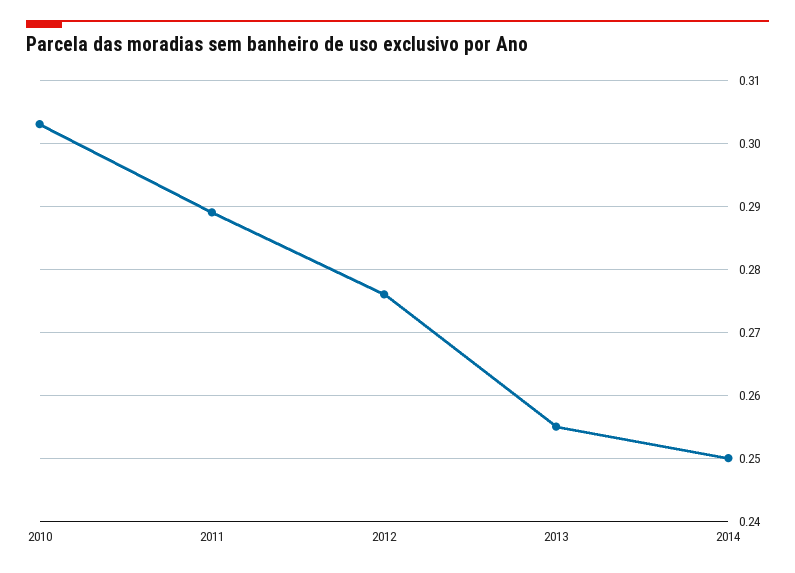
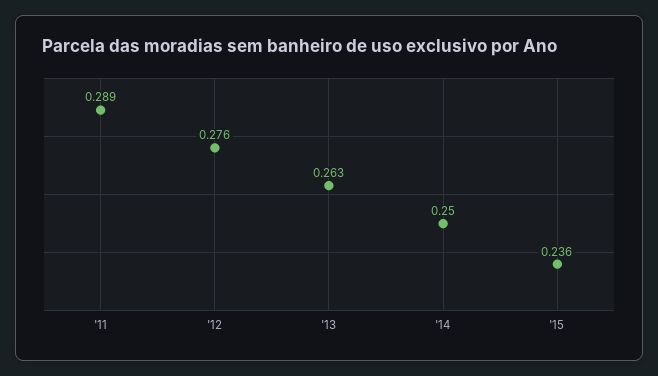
2010: 0.303 -> none
2013: 0.255 -> 0.263
'15: none -> 0.236

